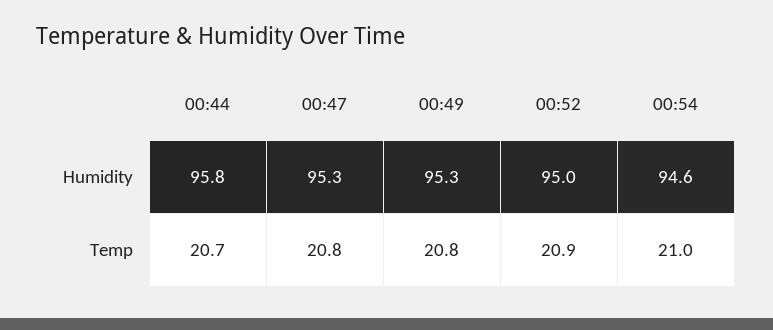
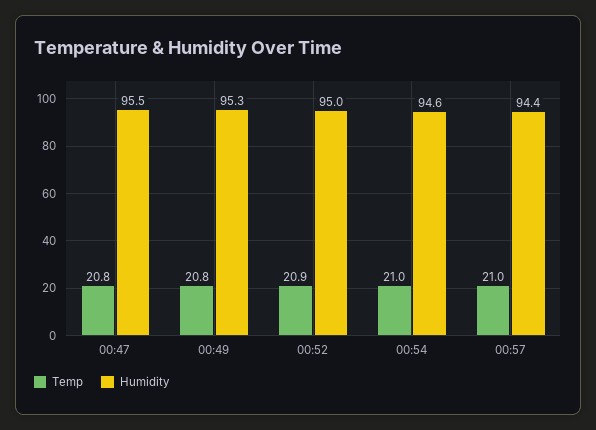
Humidity, 00:44: 95.8 -> none
Humidity, 00:47: 95.3 -> 95.5
Temp, 00:44: 20.7 -> none
Temp, 00:57: none -> 21
Humidity, 00:57: none -> 94.4

